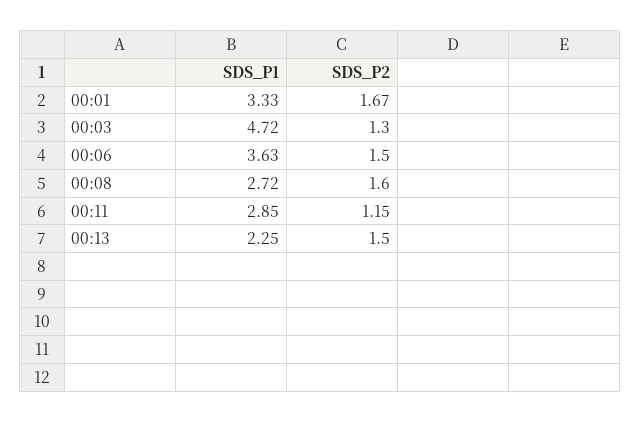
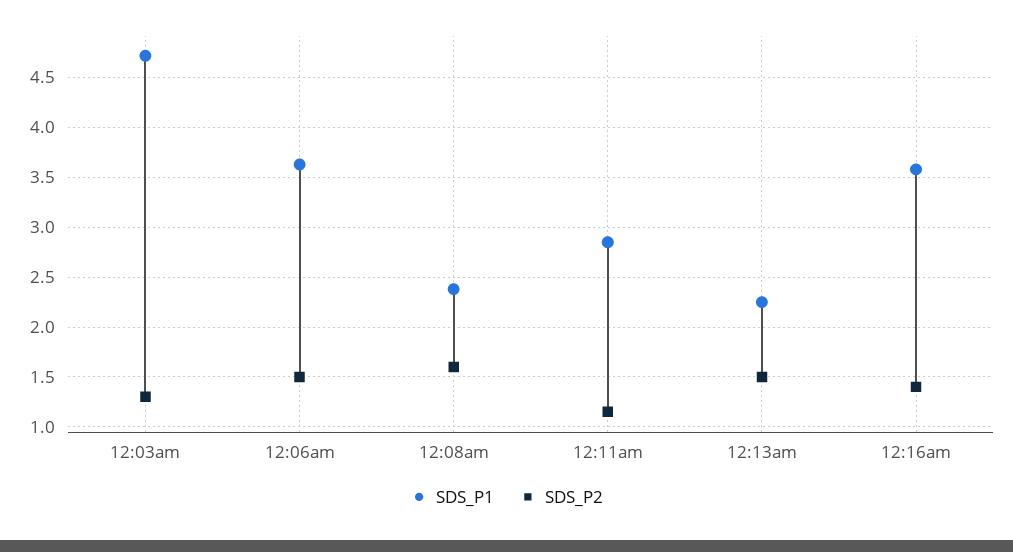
SDS_P1, 00:01: 3.33 -> none
SDS_P2, 00:01: 1.67 -> none
SDS_P1, 00:08: 2.72 -> 2.4
SDS_P1, 12:16am: none -> 3.6
SDS_P2, 12:16am: none -> 1.4

